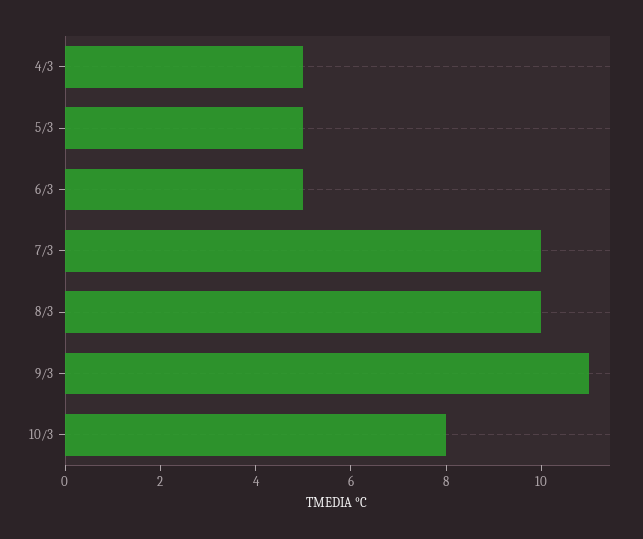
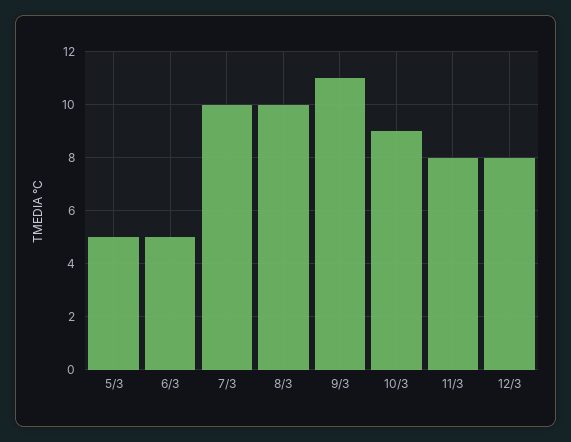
4/3: 5 -> none
10/3: 8 -> 9
11/3: none -> 8
12/3: none -> 8

